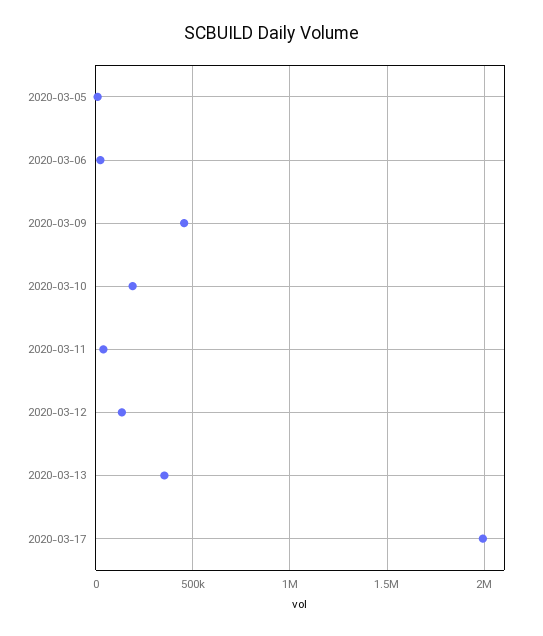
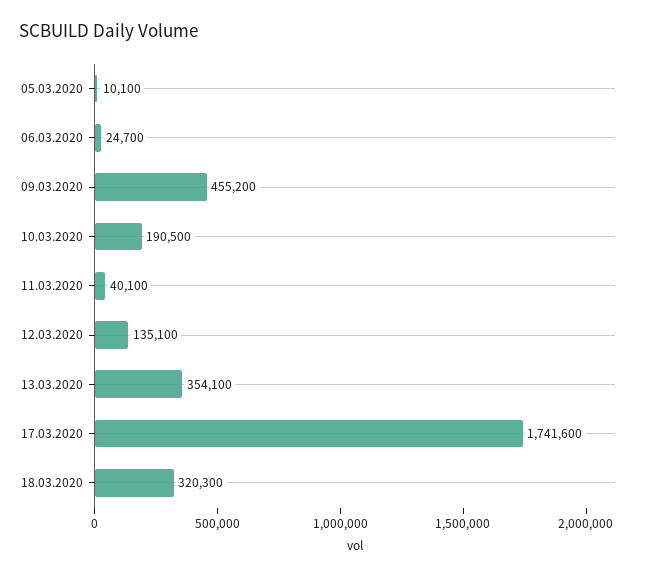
2020-03-17: 2000000 -> 1741600
18.03.2020: none -> 320300

